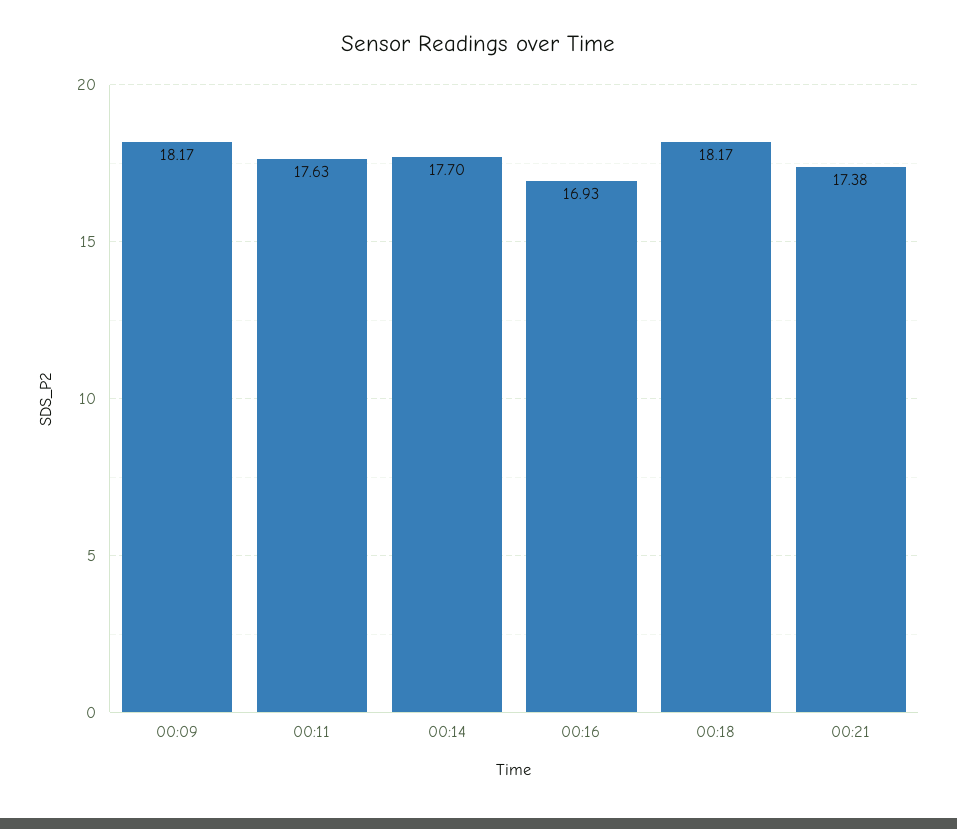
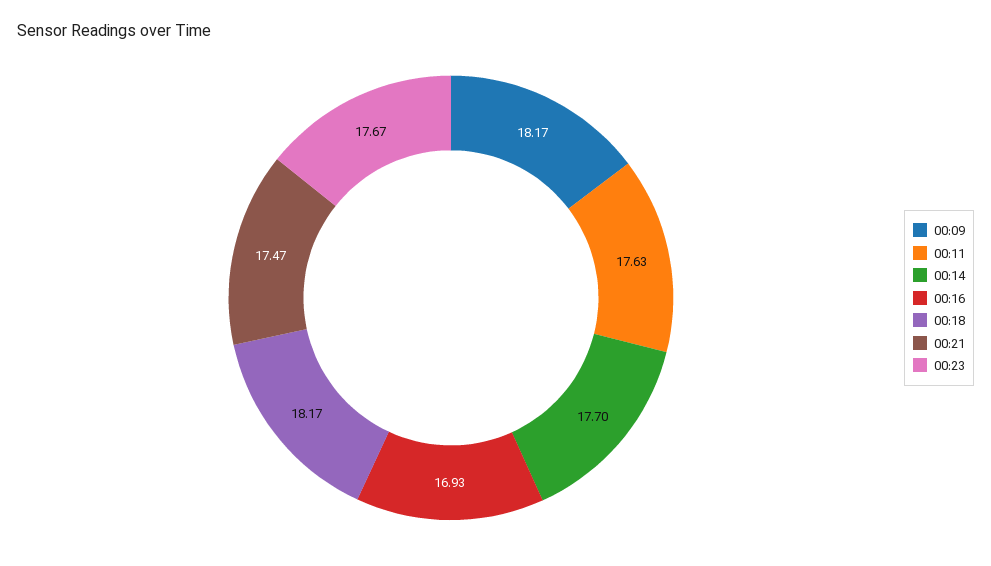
00:21: 17.38 -> 17.47
00:23: none -> 17.67

